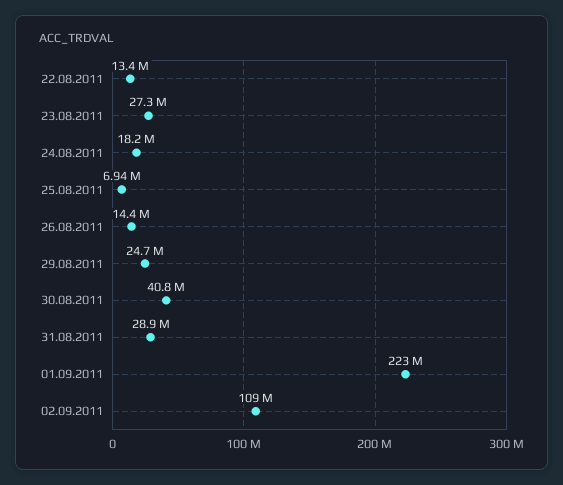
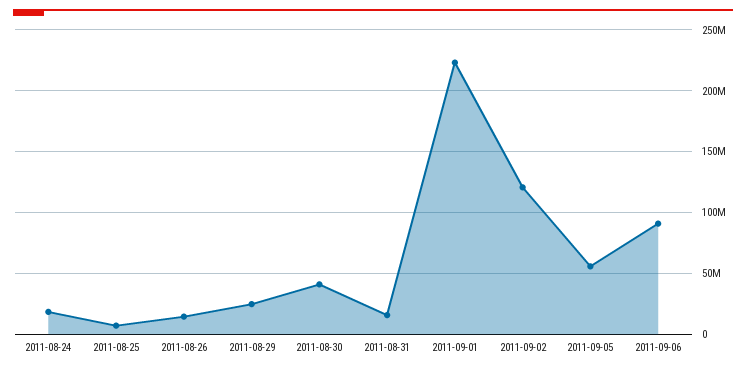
22.08.2011: 13400000 -> none
23.08.2011: 27300000 -> none
31.08.2011: 28900000 -> 15000000
02.09.2011: 109000000 -> 120000000
2011-09-05: none -> 55000000
2011-09-06: none -> 90000000

